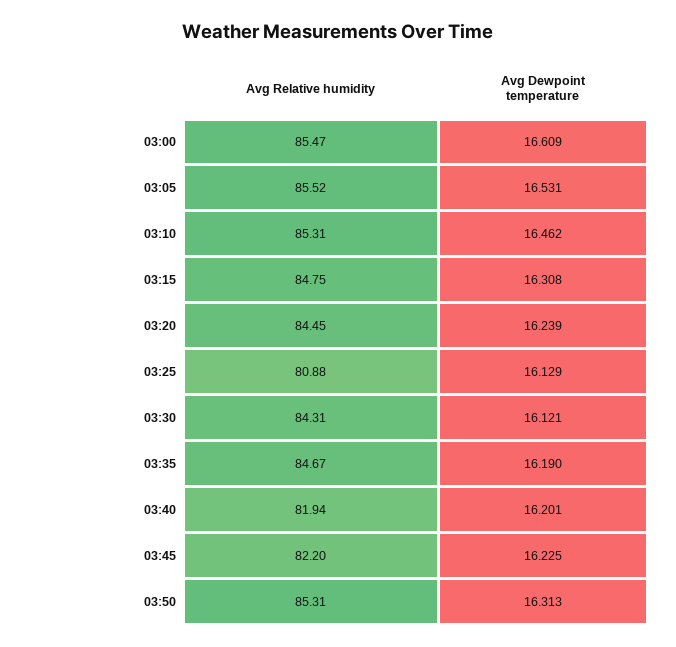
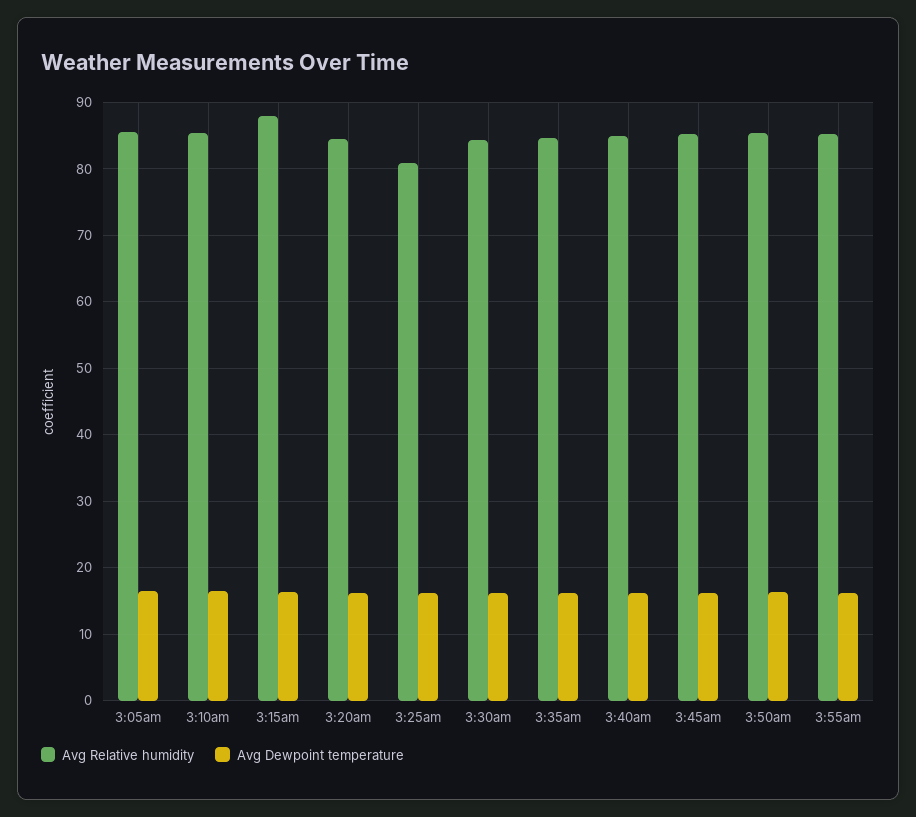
Avg Relative humidity, 03:00: 85.47 -> none
Avg Dewpoint temperature, 03:00: 16.609 -> none
Avg Relative humidity, 03:15: 84.75 -> 88
Avg Relative humidity, 03:40: 81.94 -> 85
Avg Relative humidity, 03:45: 82.2 -> 85
Avg Relative humidity, 3:55am: none -> 85
Avg Dewpoint temperature, 3:55am: none -> 16

